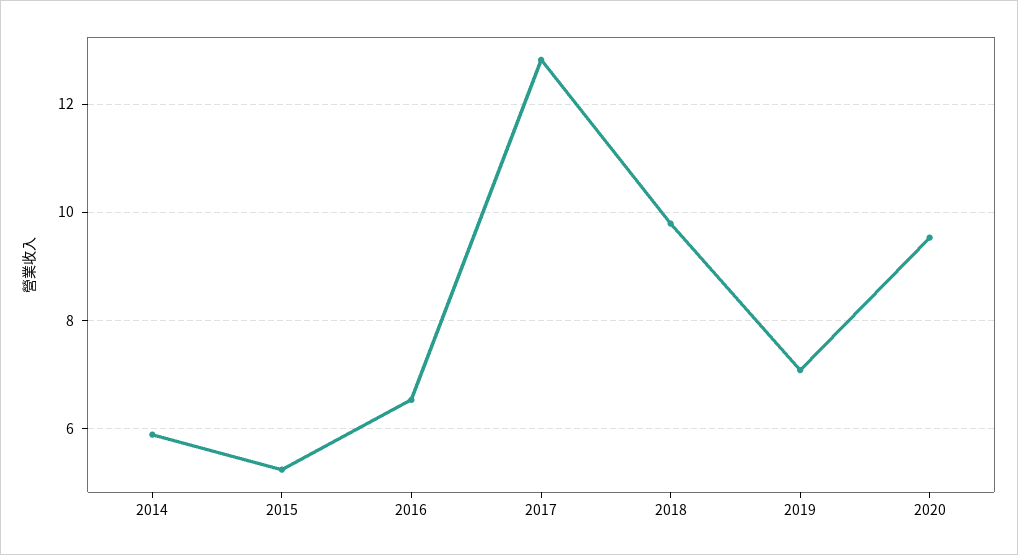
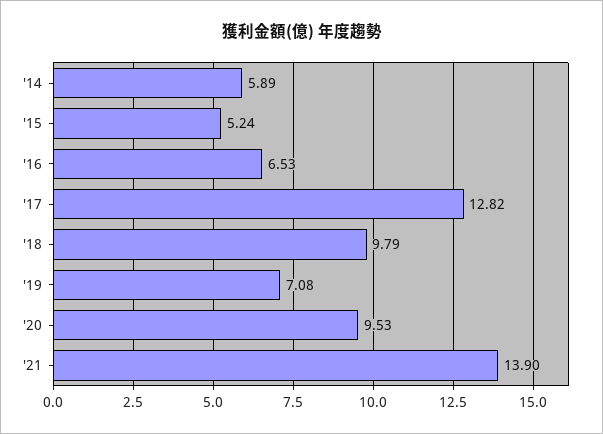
'21: none -> 13.9

